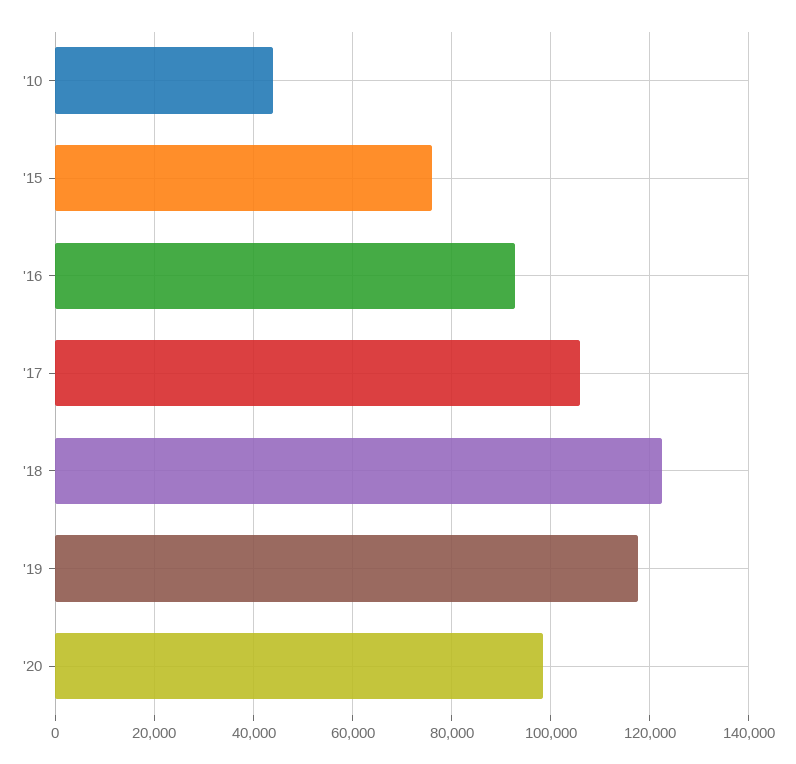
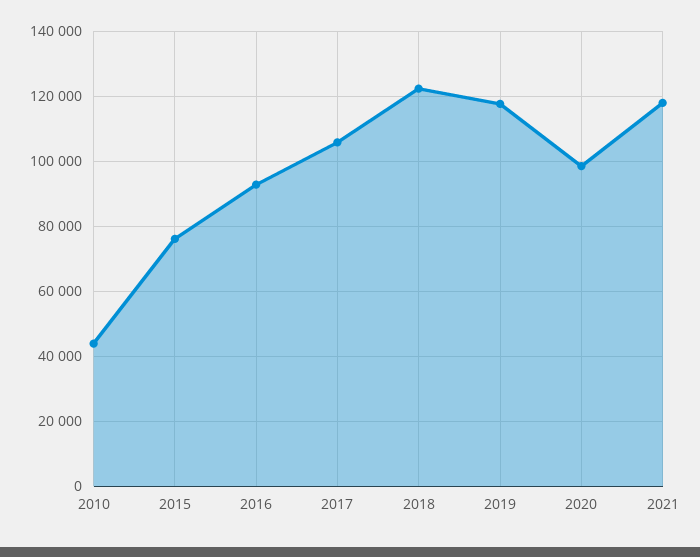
2021: none -> 118000

